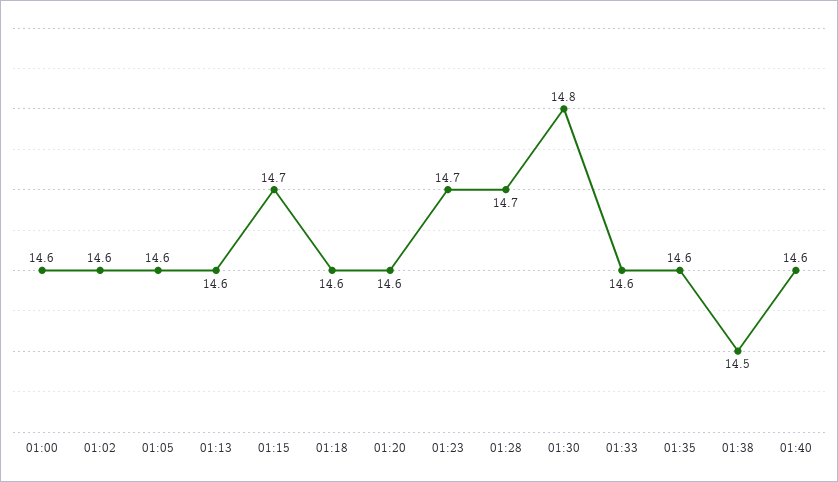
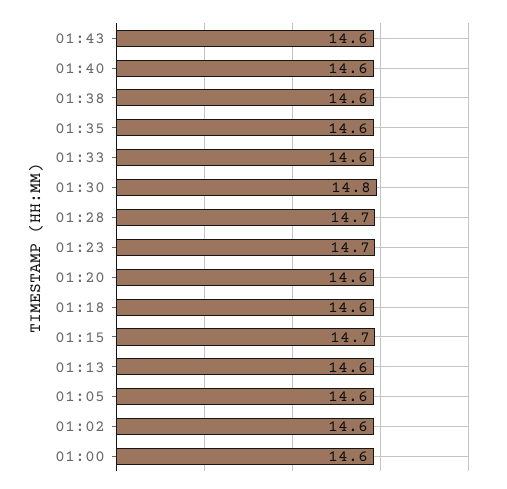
01:38: 14.5 -> 14.6
01:43: none -> 14.6

